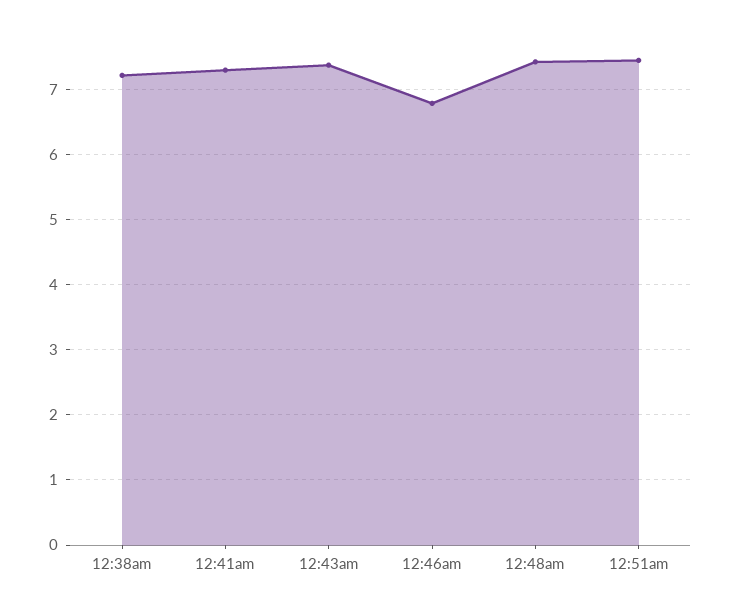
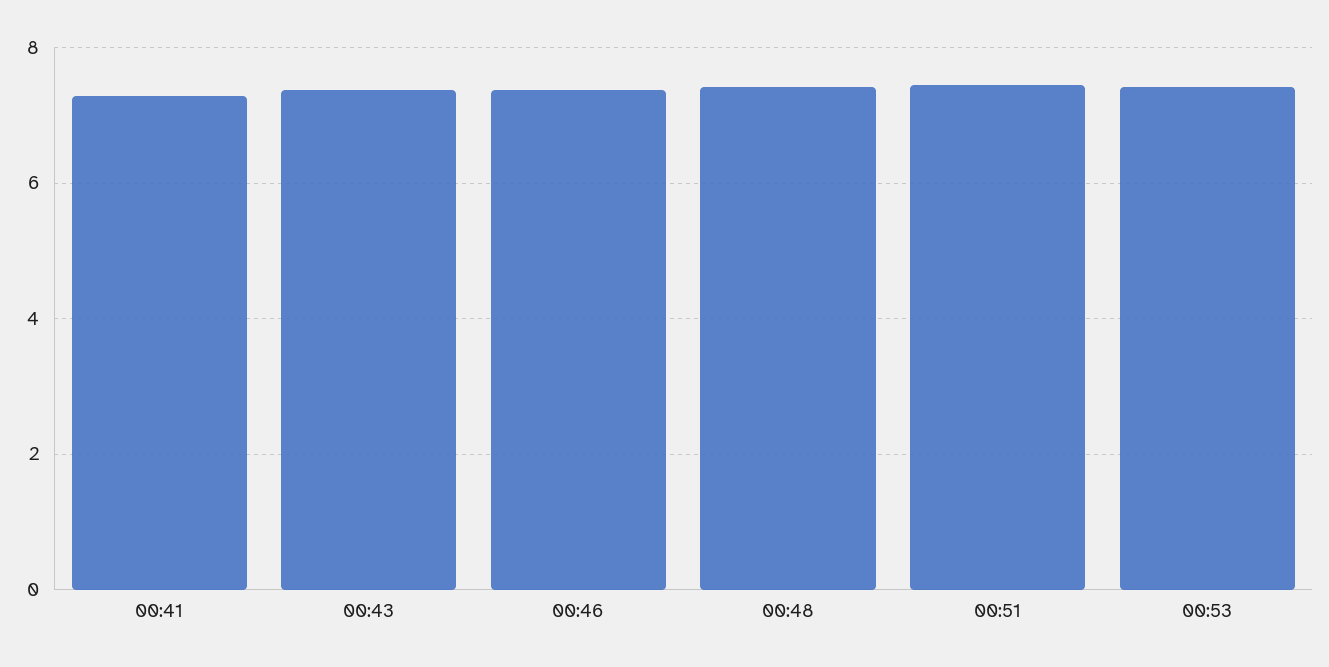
12:38am: 7.2 -> none
12:46am: 6.8 -> 7.4
00:53: none -> 7.4

